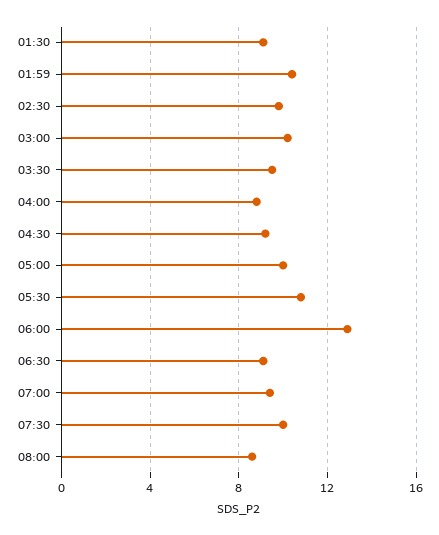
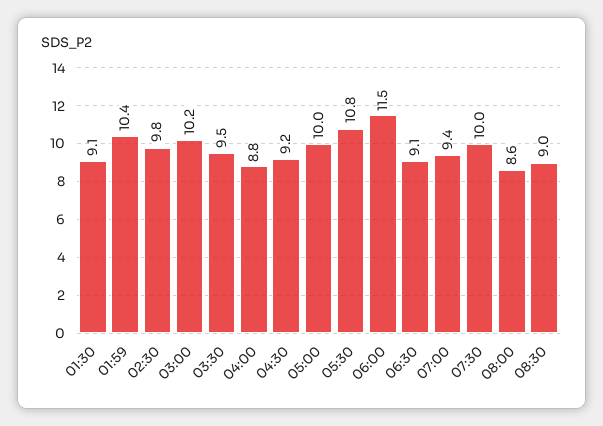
06:00: 13 -> 11.5
08:30: none -> 9

